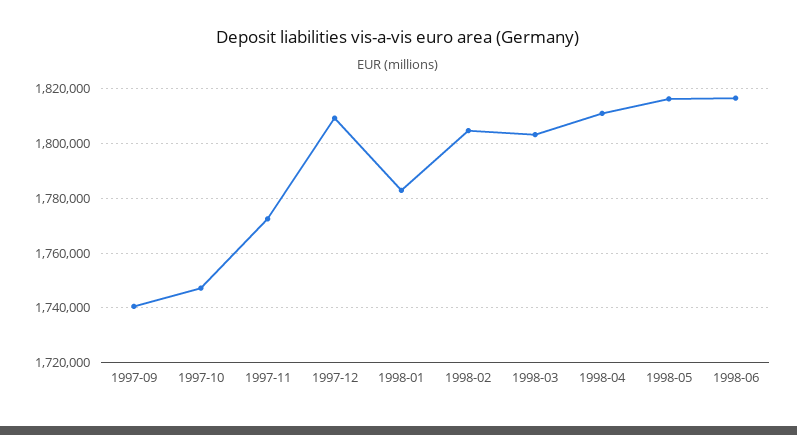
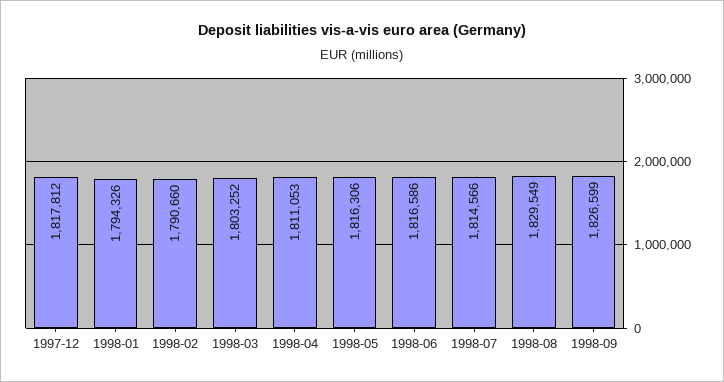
1997-09: 1740000 -> none
1997-10: 1747500 -> none
1997-11: 1772500 -> none
1997-12: 1810000 -> 1817812
1998-01: 1782500 -> 1794326
1998-02: 1805000 -> 1790660
1998-07: none -> 1814566
1998-08: none -> 1829549
1998-09: none -> 1826599

